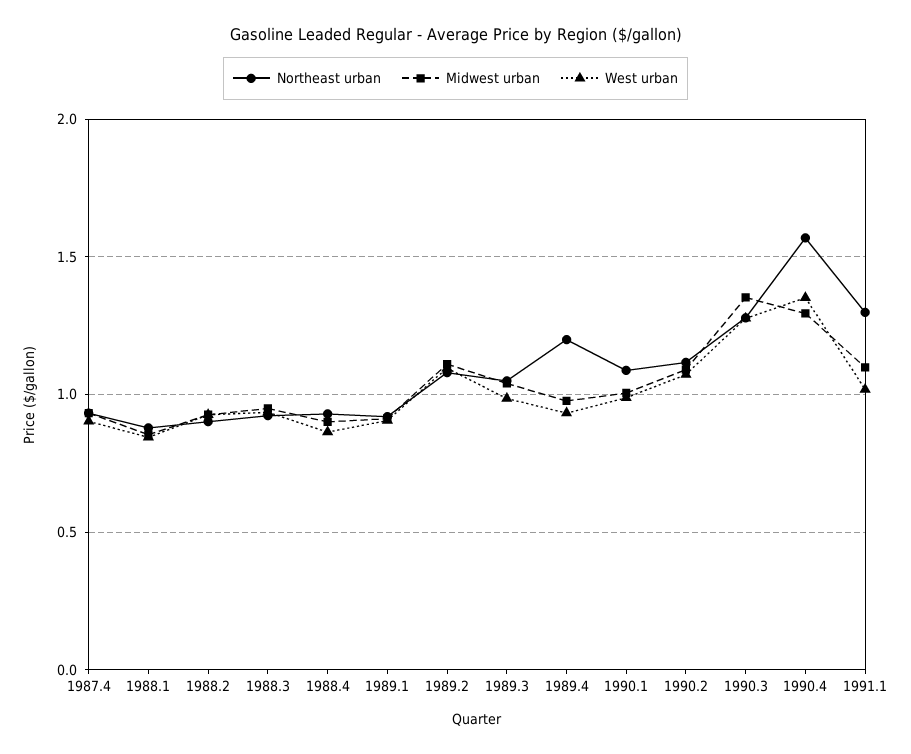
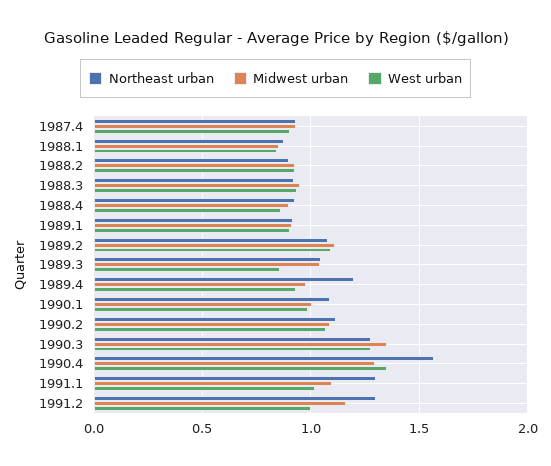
West urban, 1989.3: 1 -> 0.85
Northeast urban, 1991.2: none -> 1.3
Midwest urban, 1991.2: none -> 1.15
West urban, 1991.2: none -> 1

